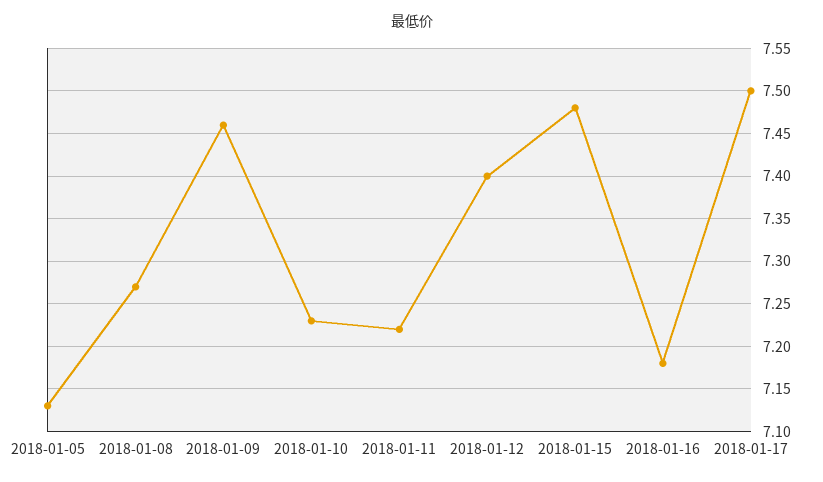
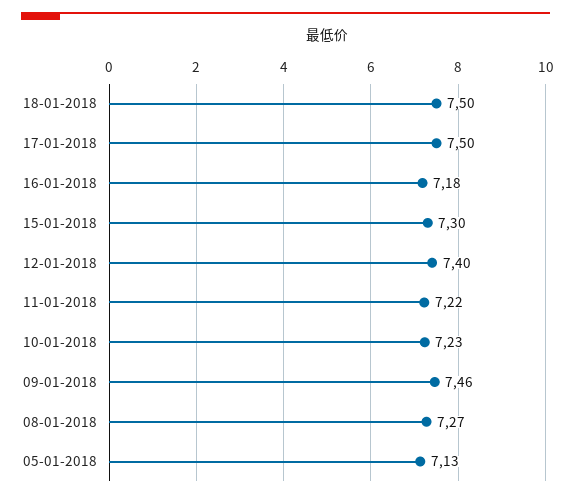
2018-01-15: 7.48 -> 7.3
18-01-2018: none -> 7.5

